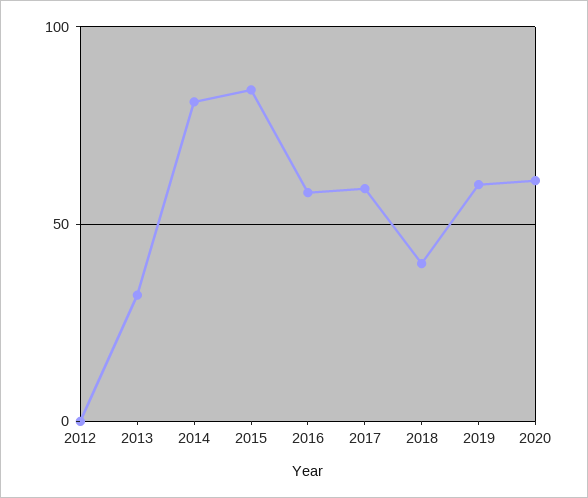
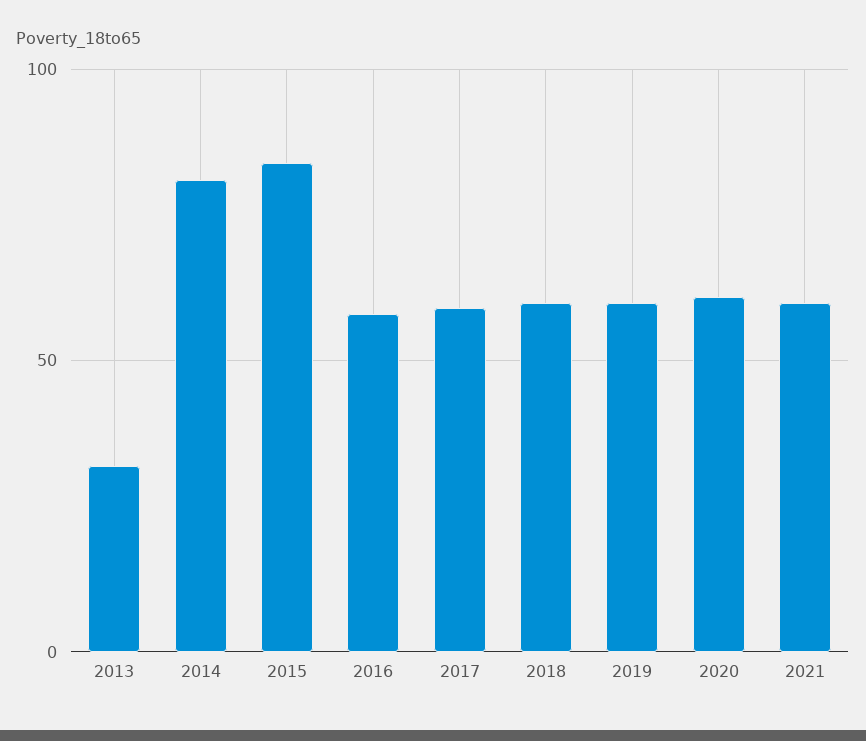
2012: 0 -> none
2018: 40 -> 60
2021: none -> 60

